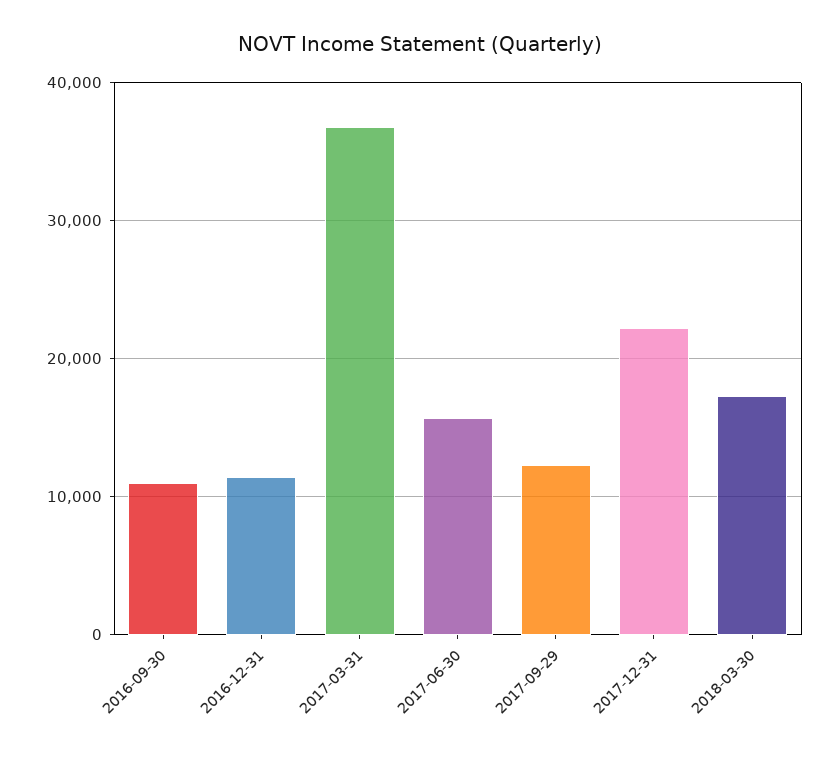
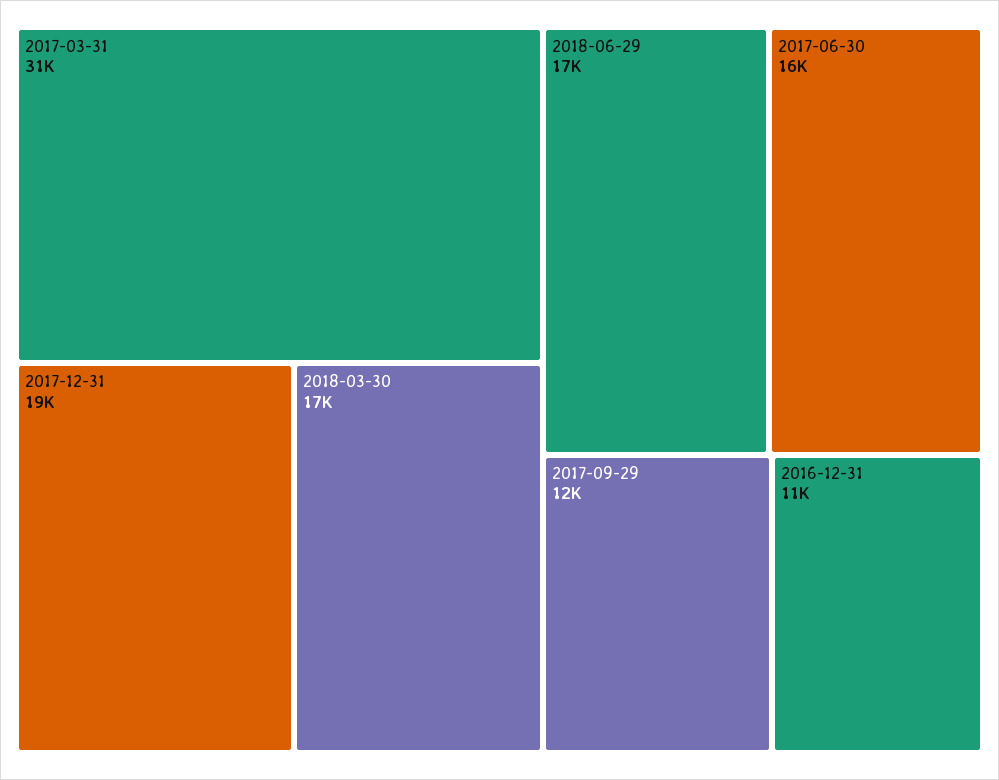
2016-09-30: 11000 -> none
2017-03-31: 37000 -> 31000
2017-12-31: 22000 -> 19000
2018-06-29: none -> 17000

